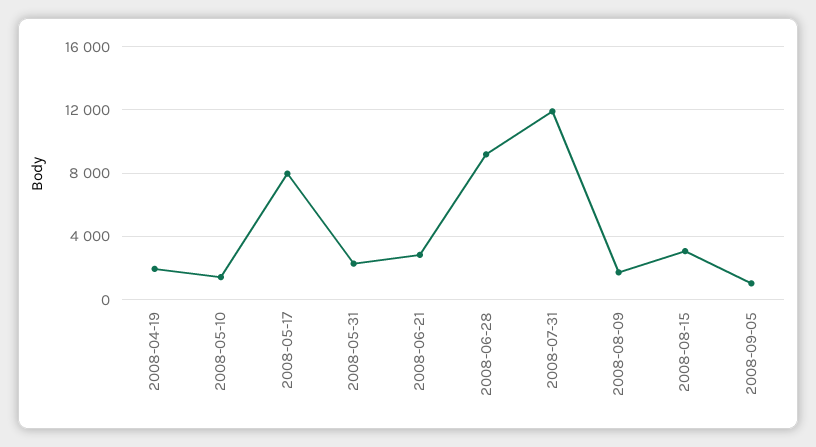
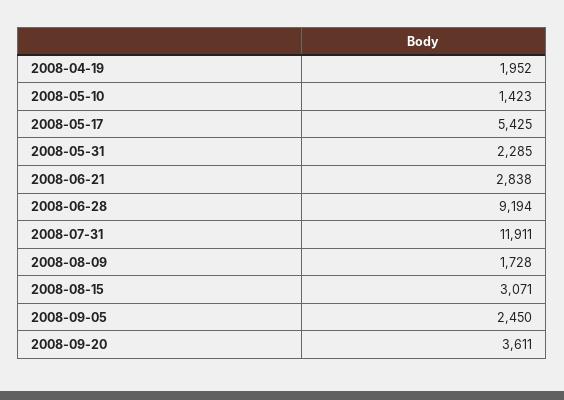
2008-05-17: 8000 -> 5425
2008-09-05: 1000 -> 2450
2008-09-20: none -> 3611

